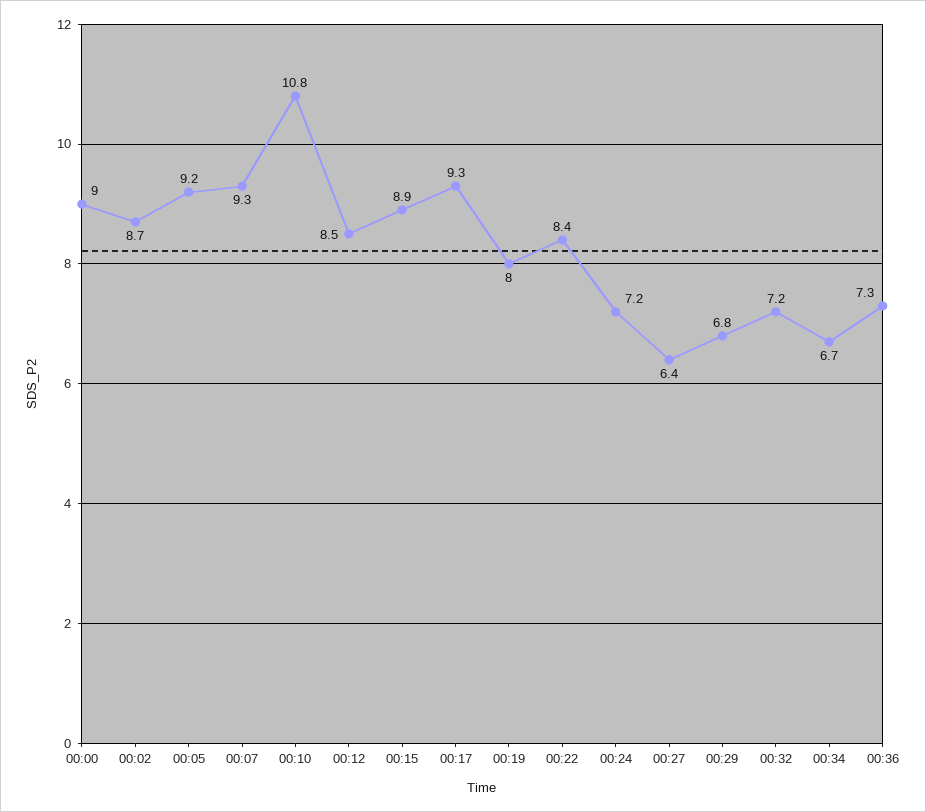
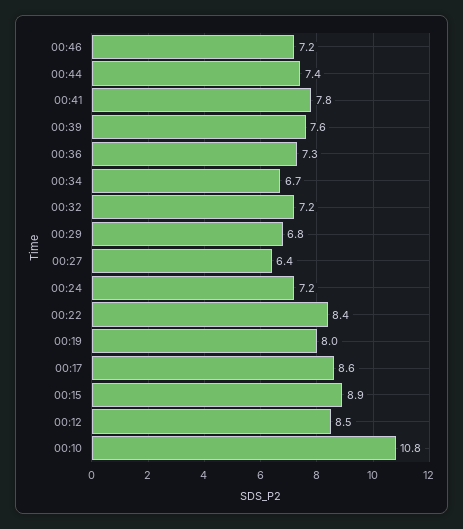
00:00: 9 -> none
00:02: 8.7 -> none
00:05: 9.2 -> none
00:07: 9.3 -> none
00:17: 9.3 -> 8.6
00:46: none -> 7.2
00:44: none -> 7.4
00:41: none -> 7.8
00:39: none -> 7.6

